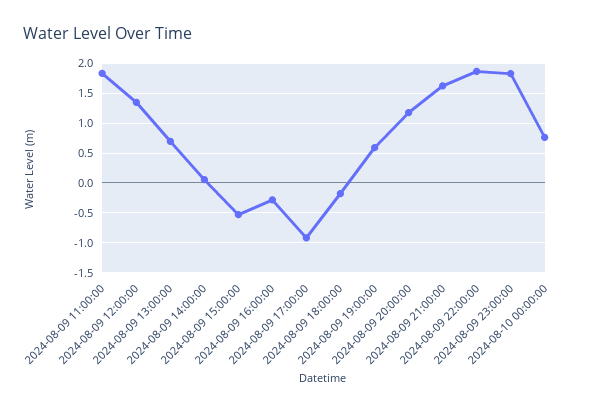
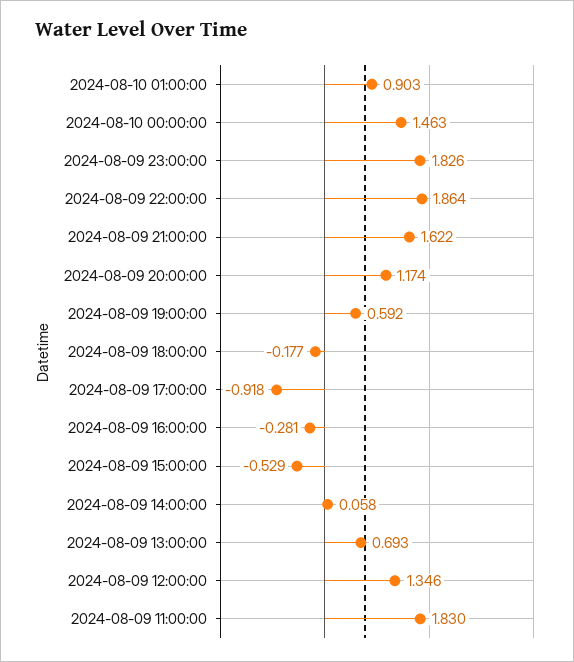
2024-08-10 00:00:00: 0.75 -> 1.463
2024-08-10 01:00:00: none -> 0.903

